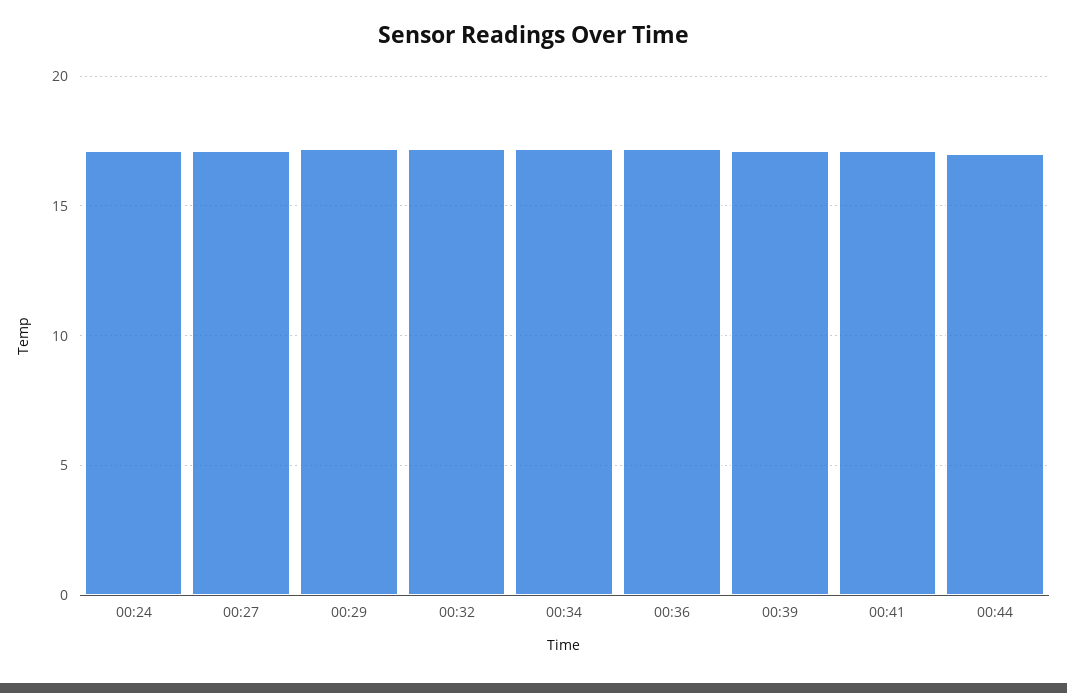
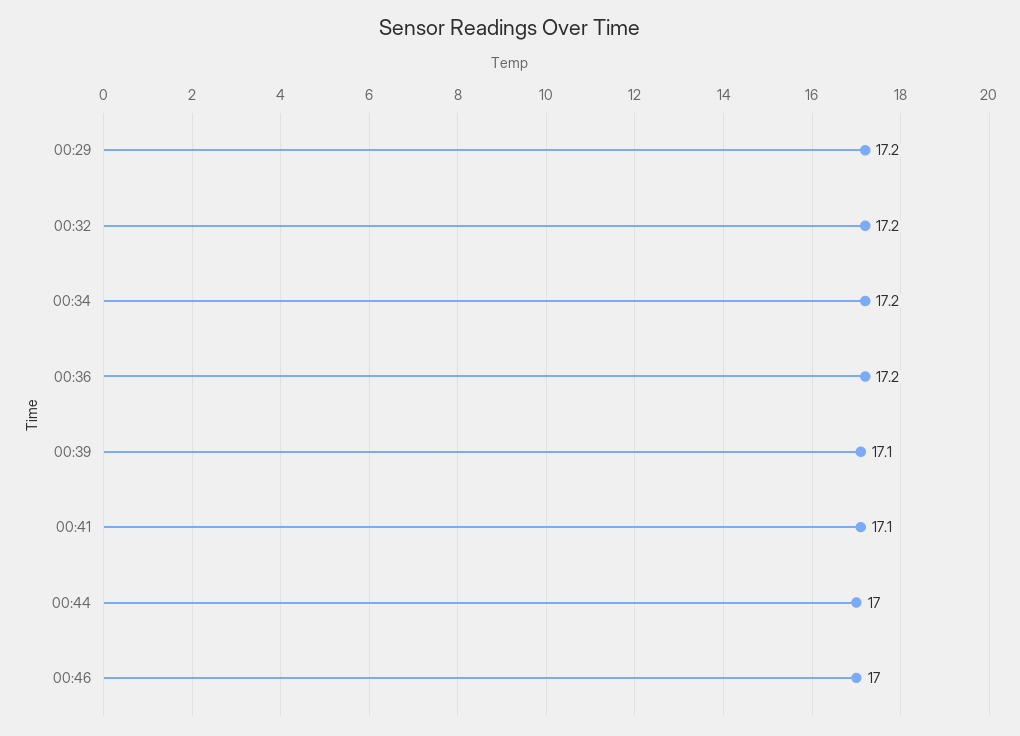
00:24: 17 -> none
00:27: 17 -> none
00:46: none -> 17

